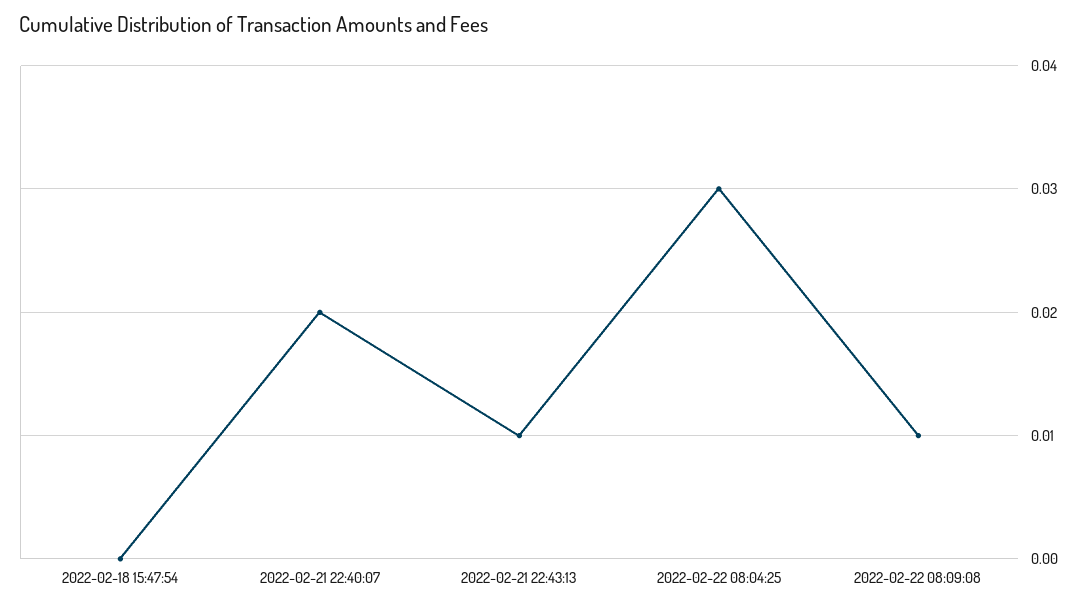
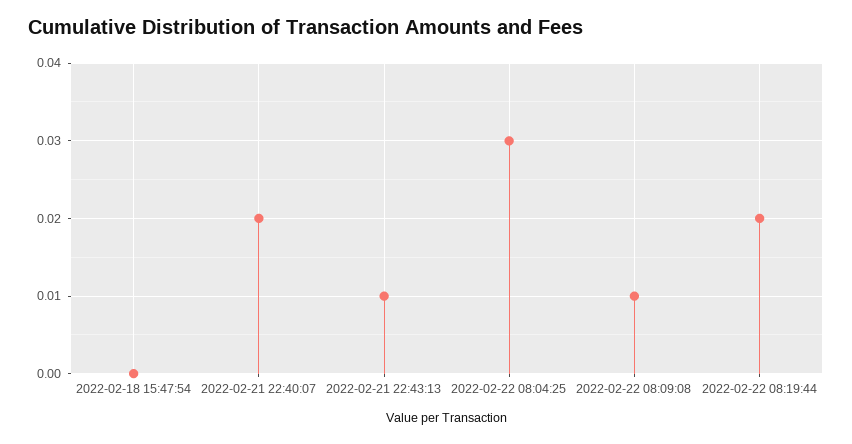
2022-02-22 08:19:44: none -> 0.02

